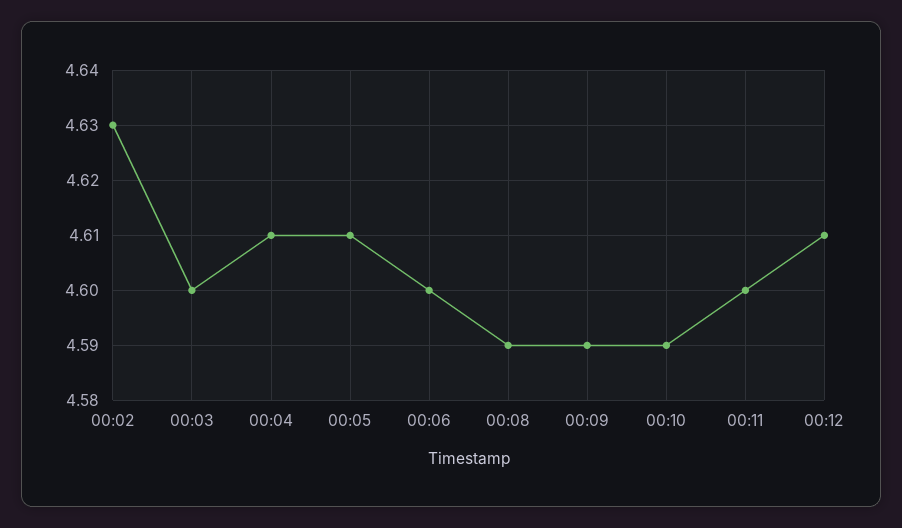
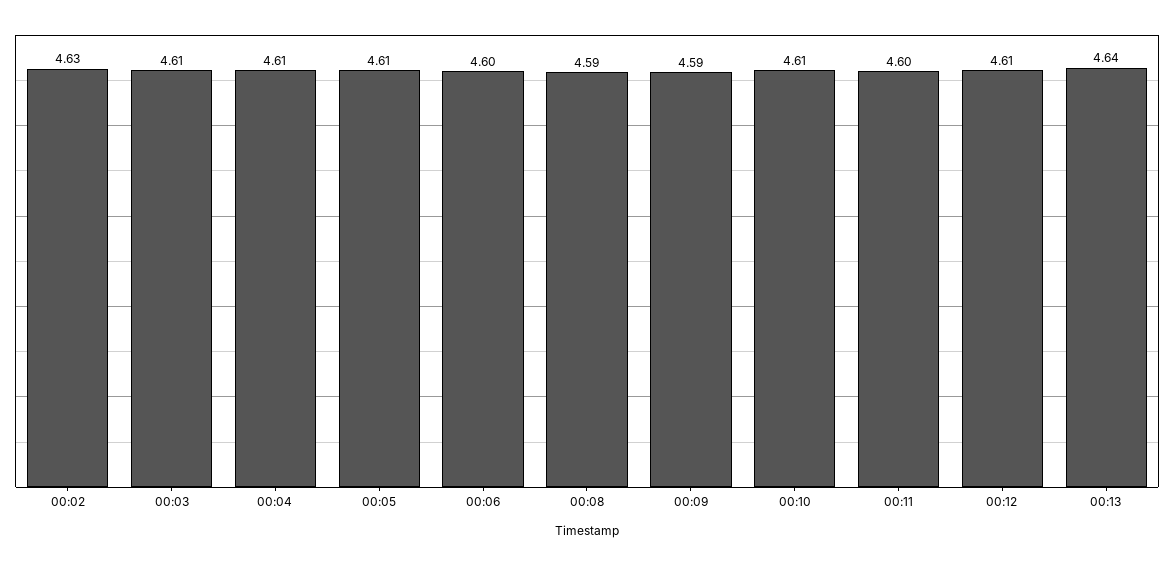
00:03: 4.6 -> 4.61
00:10: 4.59 -> 4.61
00:13: none -> 4.64

